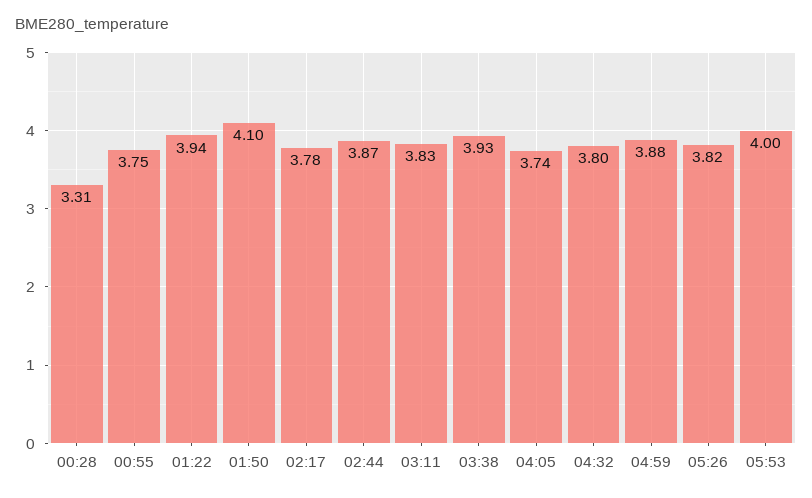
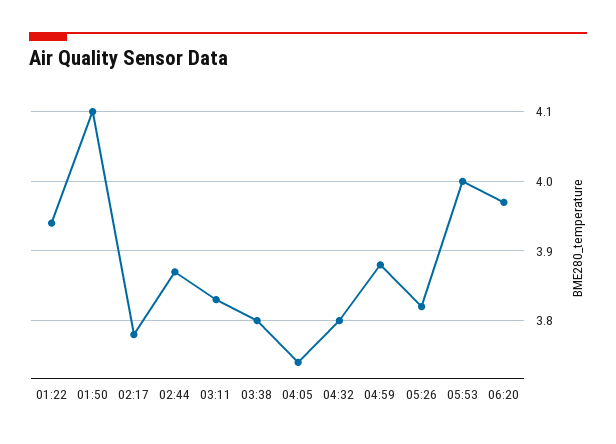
00:28: 3.31 -> none
00:55: 3.75 -> none
03:38: 3.93 -> 3.8
06:20: none -> 3.97

